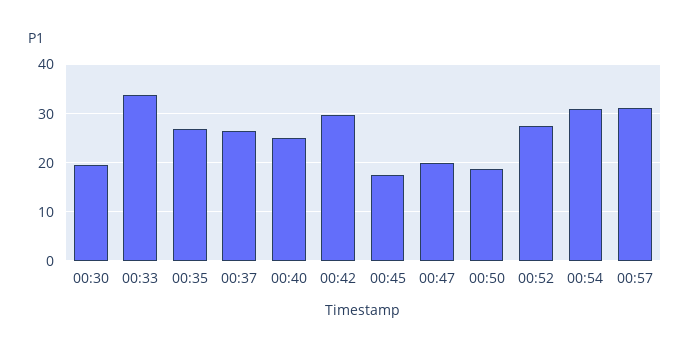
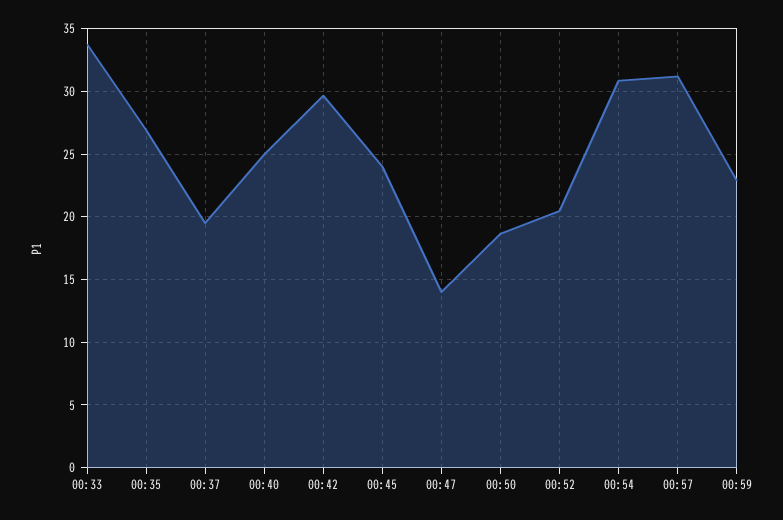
00:30: 20 -> none
00:37: 26 -> 19.5
00:45: 18 -> 24
00:47: 20 -> 14
00:52: 28 -> 20.5
00:59: none -> 23

